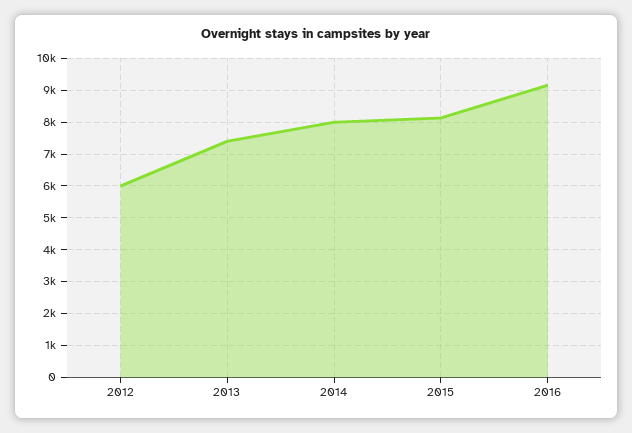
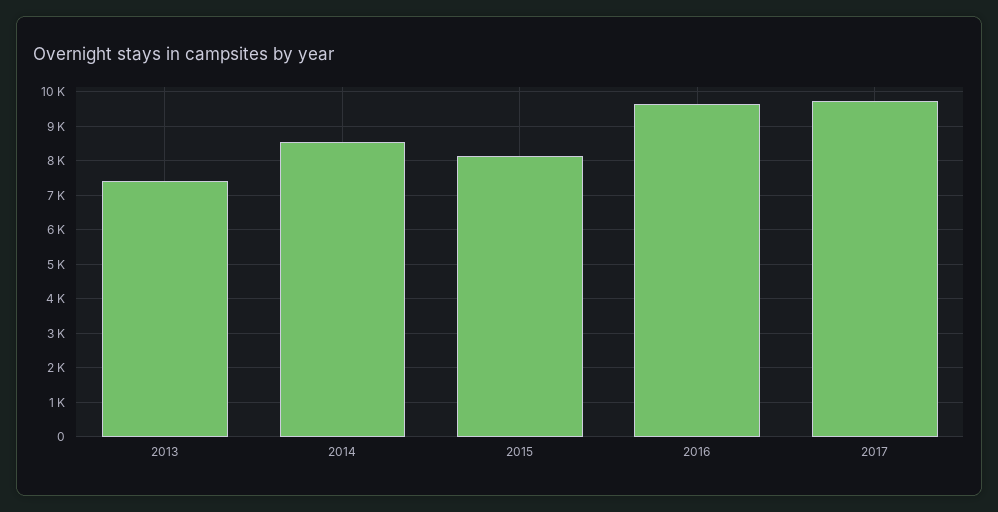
2012: 6000 -> none
2014: 8000 -> 8600
2016: 9200 -> 9600
2017: none -> 9800

